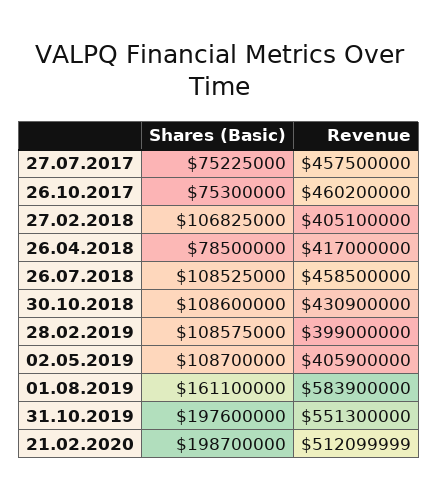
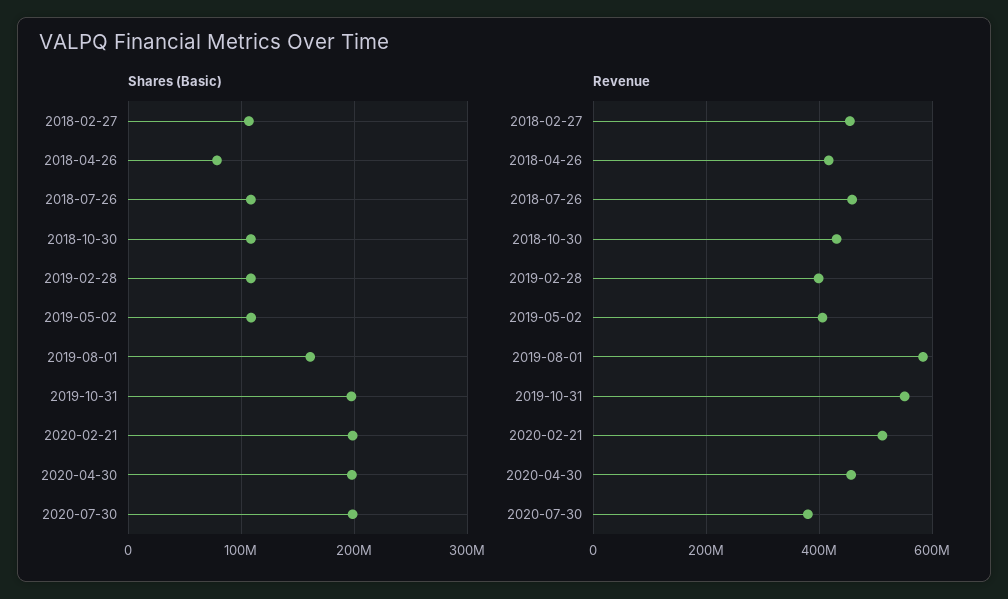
Shares (Basic), 27.07.2017: 75225000 -> none
Revenue, 27.07.2017: 457500000 -> none
Shares (Basic), 26.10.2017: 75300000 -> none
Revenue, 26.10.2017: 460200000 -> none
Revenue, 27.02.2018: 405100000 -> 460000000
Shares (Basic), 2020-04-30: none -> 200000000
Shares (Basic), 2020-07-30: none -> 200000000
Revenue, 2020-04-30: none -> 460000000
Revenue, 2020-07-30: none -> 380000000

